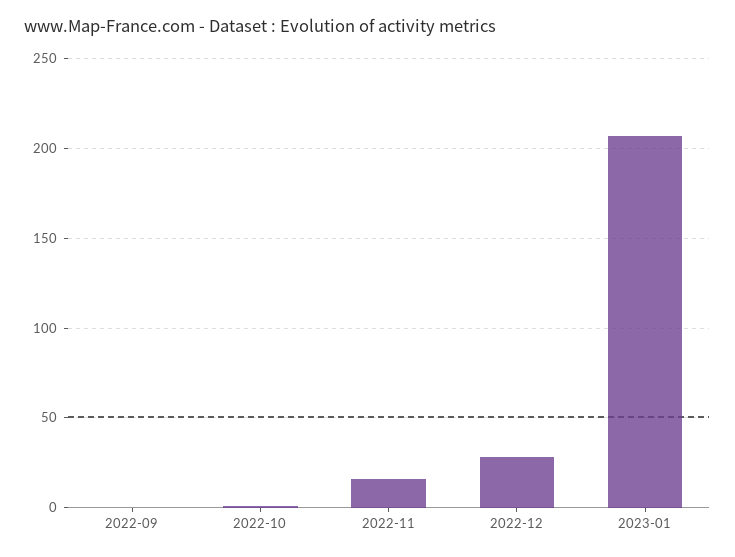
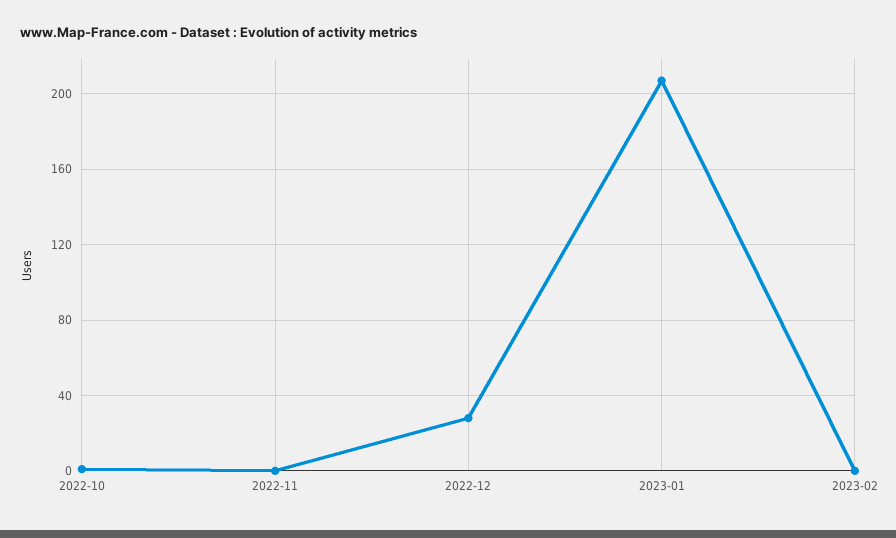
2022-09: 0 -> none
2022-11: 15 -> 0
2023-02: none -> 0

